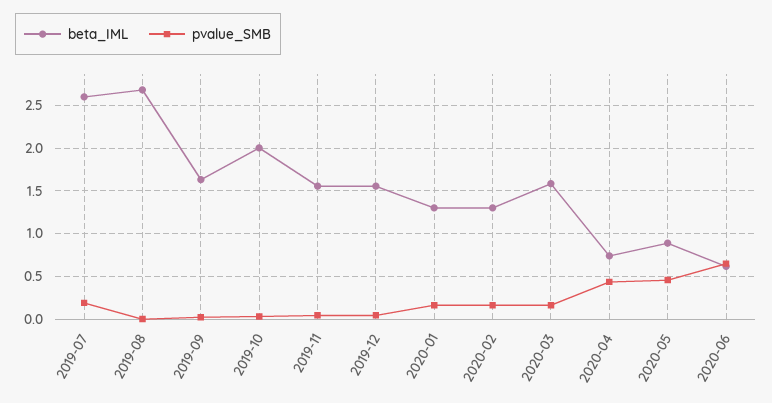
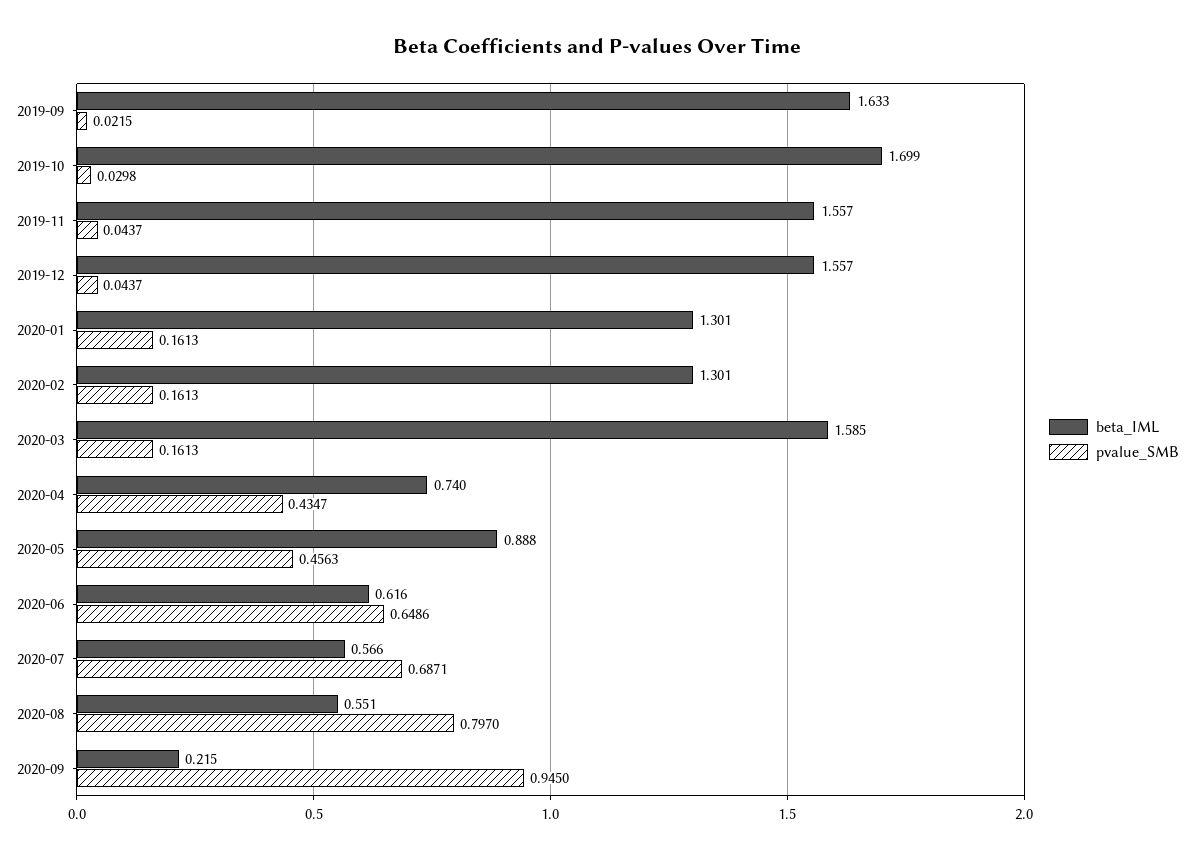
beta_IML, 2019-07: 2.6 -> none
pvalue_SMB, 2019-07: 0.2 -> none
beta_IML, 2019-08: 2.7 -> none
pvalue_SMB, 2019-08: 0 -> none
beta_IML, 2019-10: 2 -> 1.699
beta_IML, 2020-07: none -> 0.566
pvalue_SMB, 2020-07: none -> 0.6871
beta_IML, 2020-08: none -> 0.551
pvalue_SMB, 2020-08: none -> 0.797
beta_IML, 2020-09: none -> 0.215
pvalue_SMB, 2020-09: none -> 0.945

